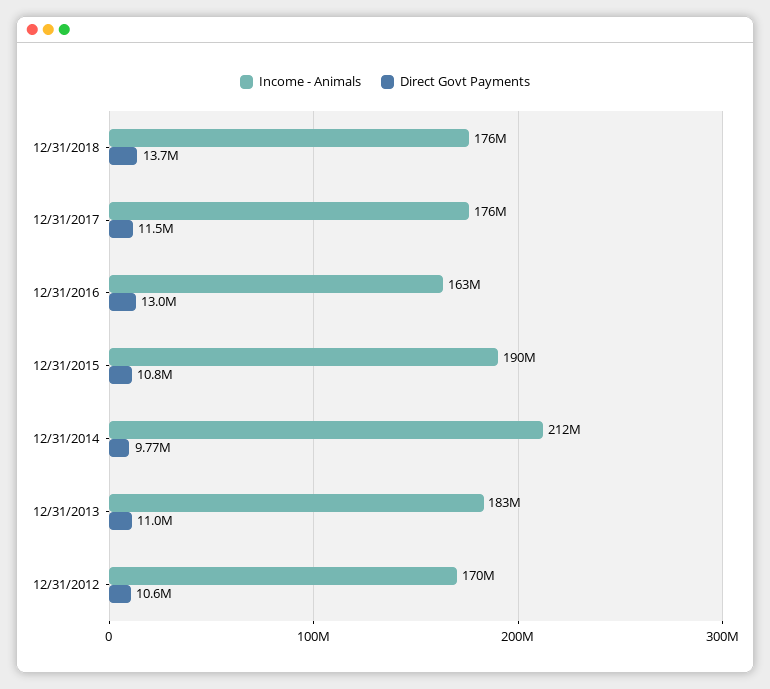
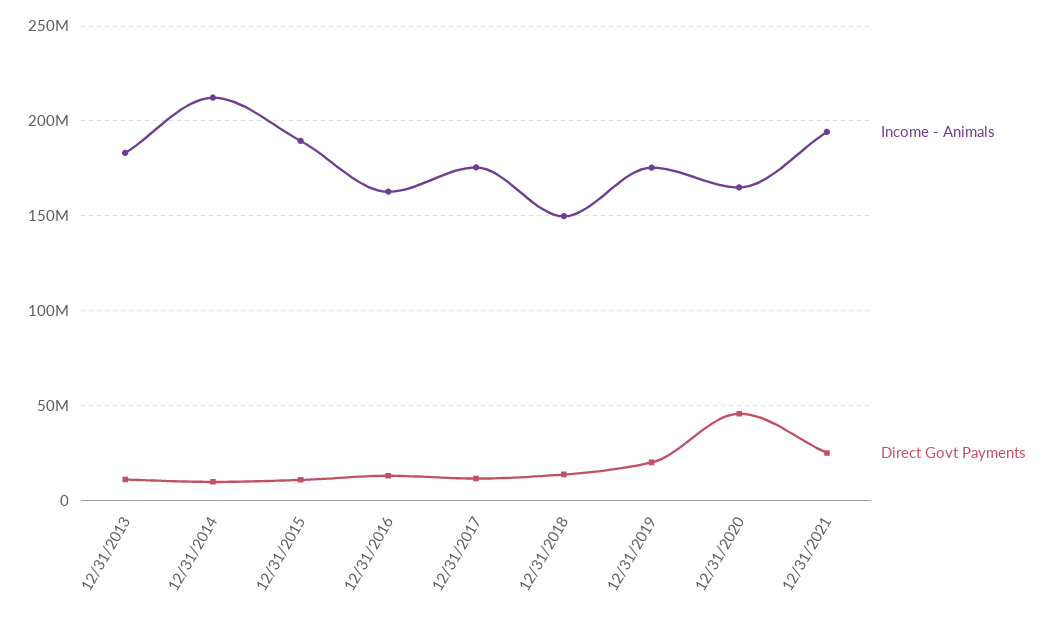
Income - Animals, 12/31/2018: 176000000 -> 150000000
Income - Animals, 12/31/2012: 170000000 -> none
Direct Govt Payments, 12/31/2012: 10600000 -> none
Income - Animals, 12/31/2019: none -> 175000000
Direct Govt Payments, 12/31/2019: none -> 20000000
Income - Animals, 12/31/2020: none -> 165000000
Direct Govt Payments, 12/31/2020: none -> 45000000
Income - Animals, 12/31/2021: none -> 195000000
Direct Govt Payments, 12/31/2021: none -> 25000000

